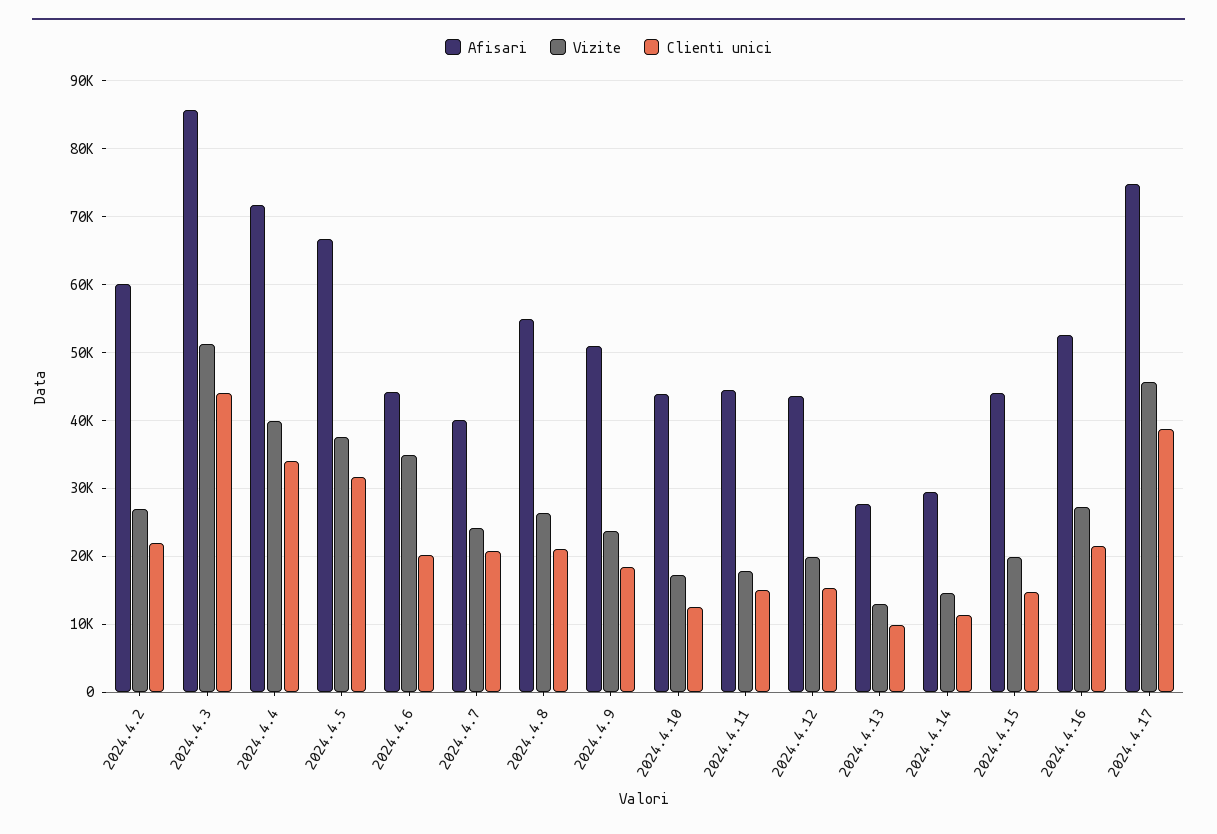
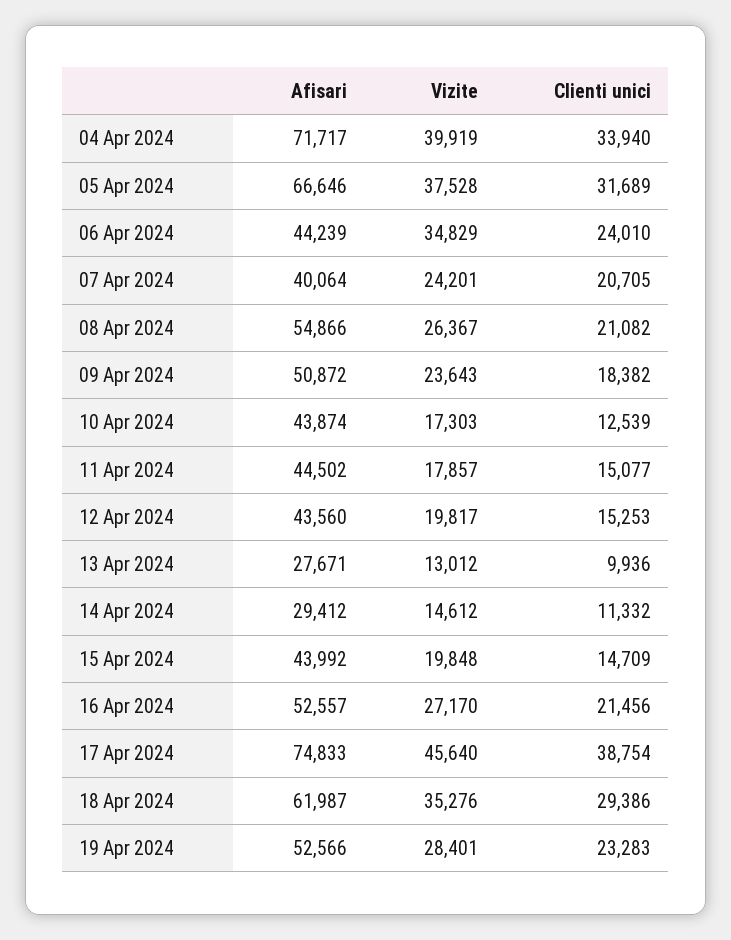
Afisari, 2024.4.2: 60000 -> none
Vizite, 2024.4.2: 27000 -> none
Clienti unici, 2024.4.2: 22000 -> none
Afisari, 2024.4.3: 86000 -> none
Vizite, 2024.4.3: 51000 -> none
Clienti unici, 2024.4.3: 44000 -> none
Clienti unici, 2024.4.6: 20000 -> 24010
Afisari, 18 Apr 2024: none -> 61987
Vizite, 18 Apr 2024: none -> 35276
Clienti unici, 18 Apr 2024: none -> 29386
Afisari, 19 Apr 2024: none -> 52566
Vizite, 19 Apr 2024: none -> 28401
Clienti unici, 19 Apr 2024: none -> 23283

